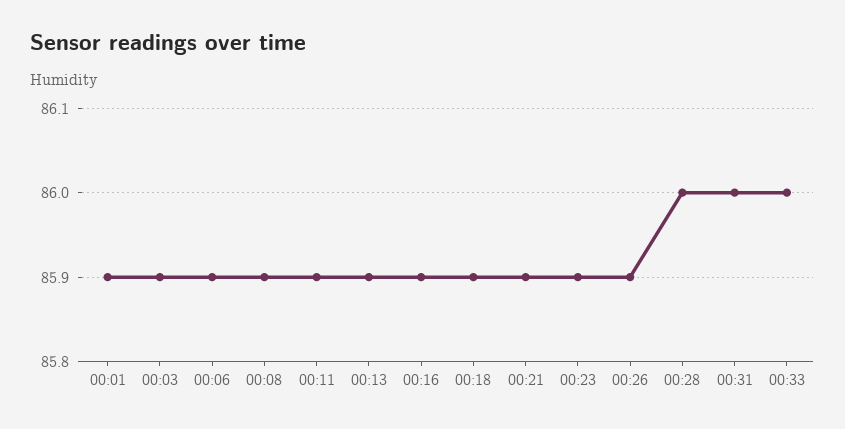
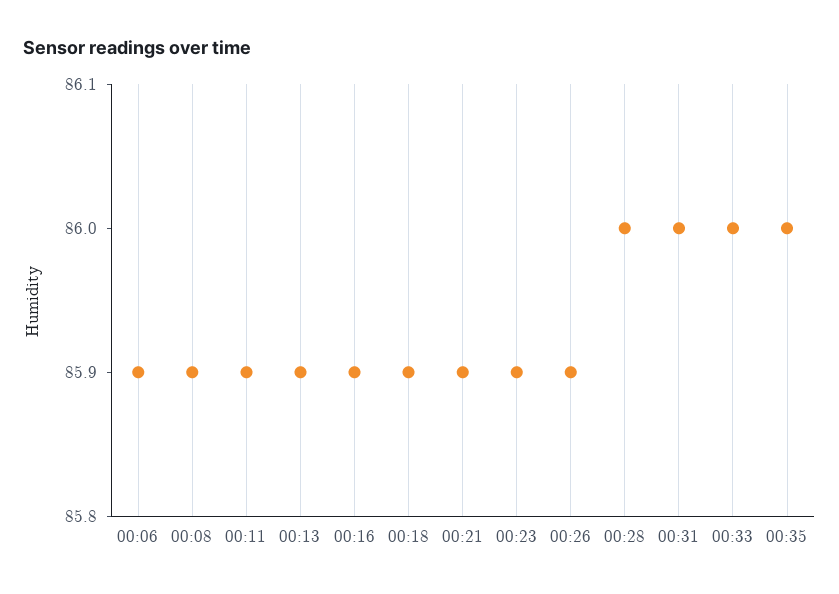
00:01: 85.9 -> none
00:03: 85.9 -> none
00:35: none -> 86

